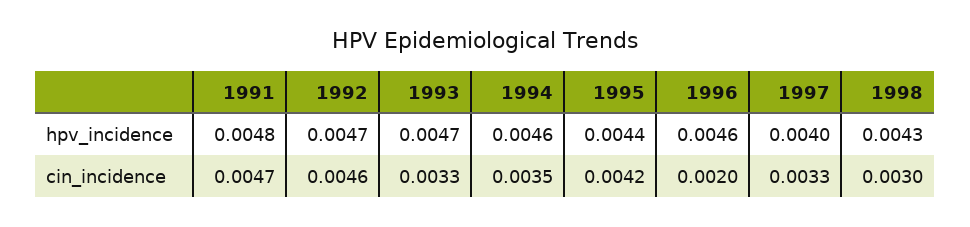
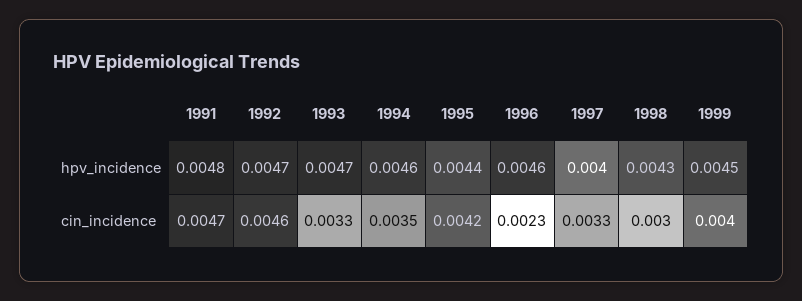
1996, cin_incidence: 0.002 -> 0.0023
1999, hpv_incidence: none -> 0.0045
1999, cin_incidence: none -> 0.004

